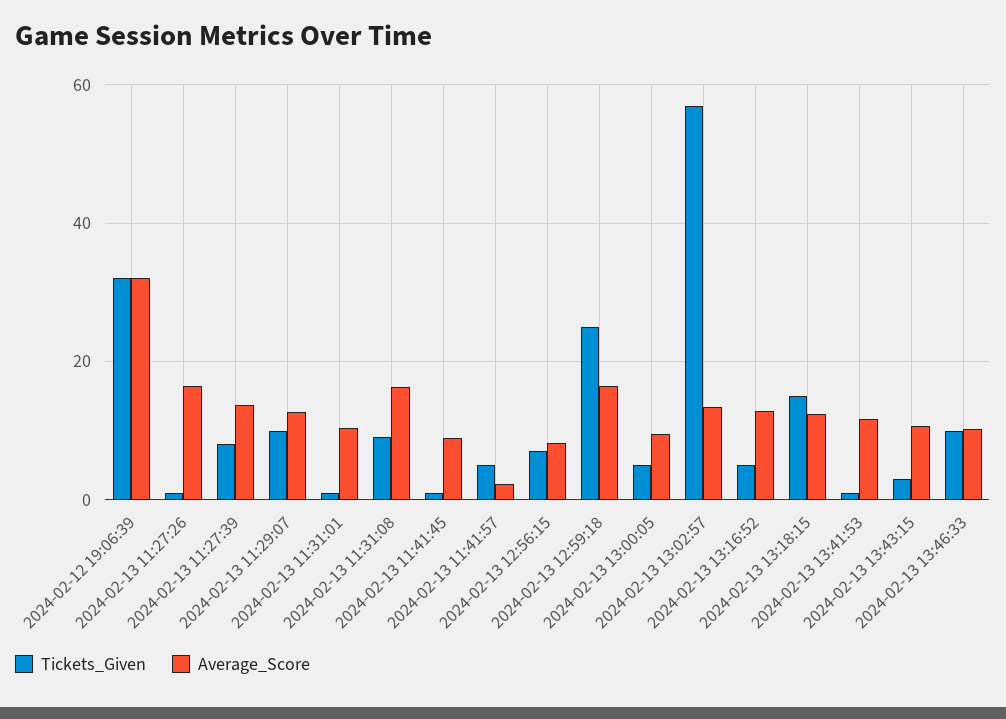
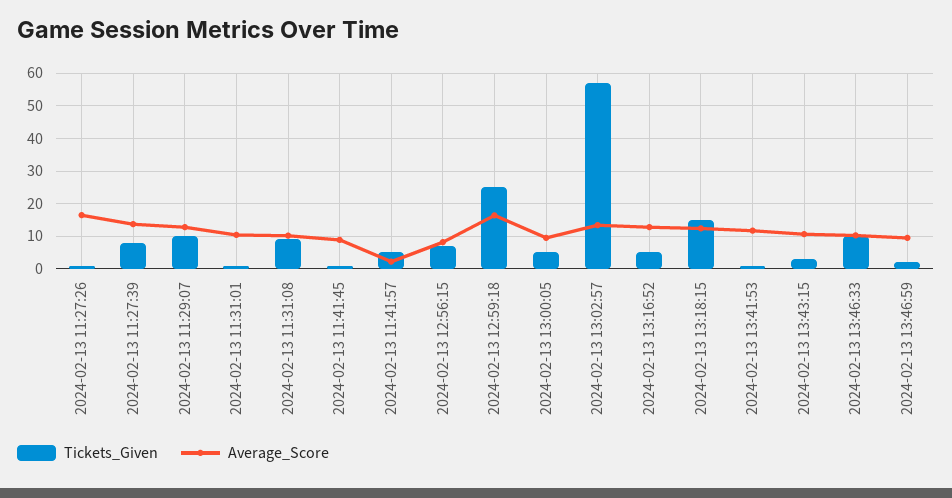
Tickets_Given, 2024-02-12 19:06:39: 32 -> none
Average_Score, 2024-02-12 19:06:39: 32 -> none
Average_Score, 2024-02-13 11:31:08: 16 -> 10
Tickets_Given, 2024-02-13 13:46:59: none -> 2
Average_Score, 2024-02-13 13:46:59: none -> 10

